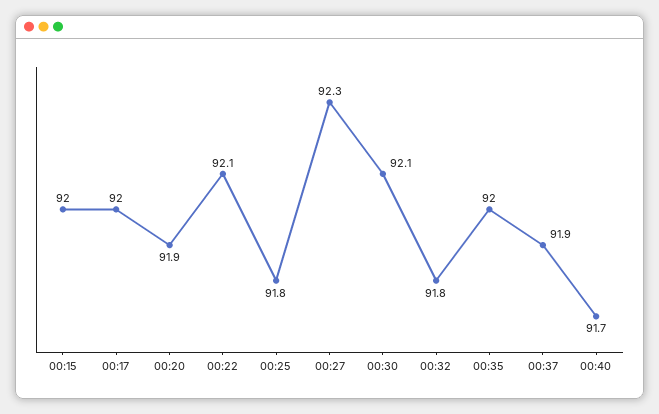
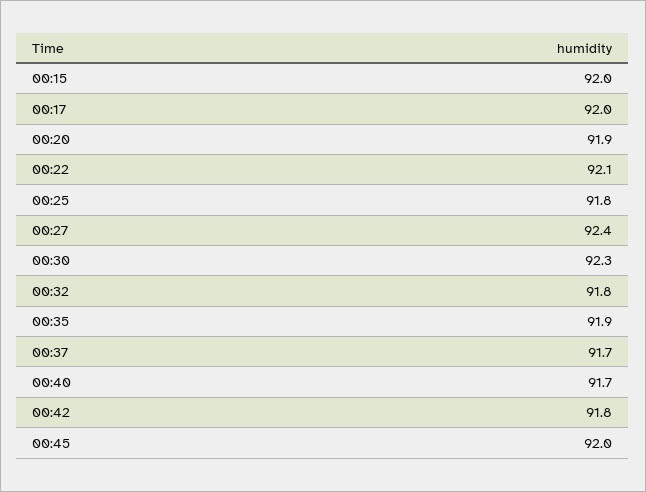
00:27: 92.3 -> 92.4
00:30: 92.1 -> 92.3
00:35: 92 -> 91.9
00:37: 91.9 -> 91.7
00:42: none -> 91.8
00:45: none -> 92

